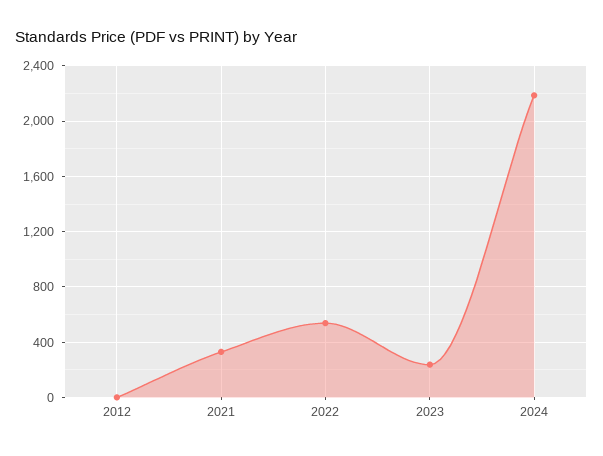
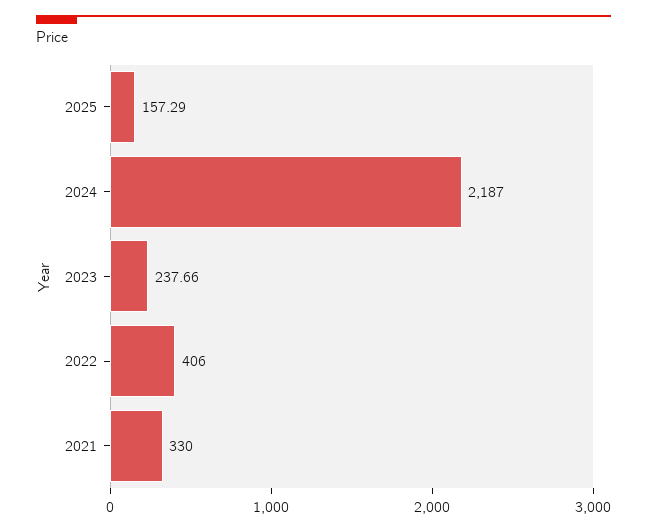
2012: 0 -> none
2022: 550 -> 406
2025: none -> 157.29

